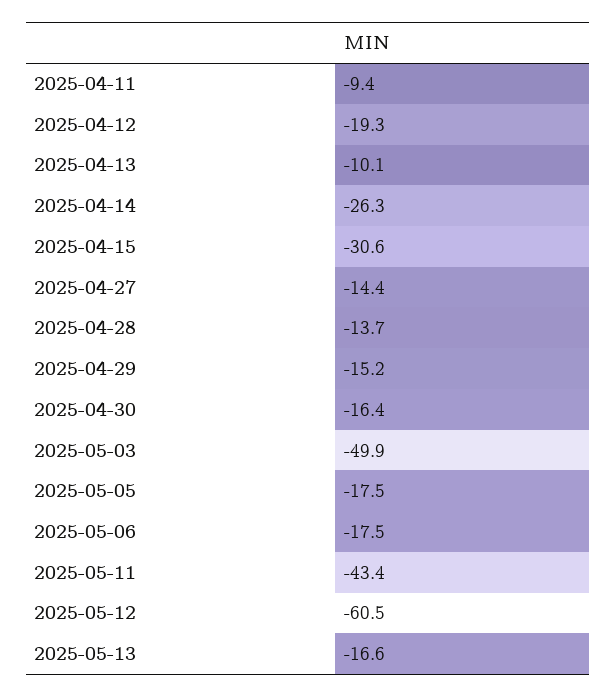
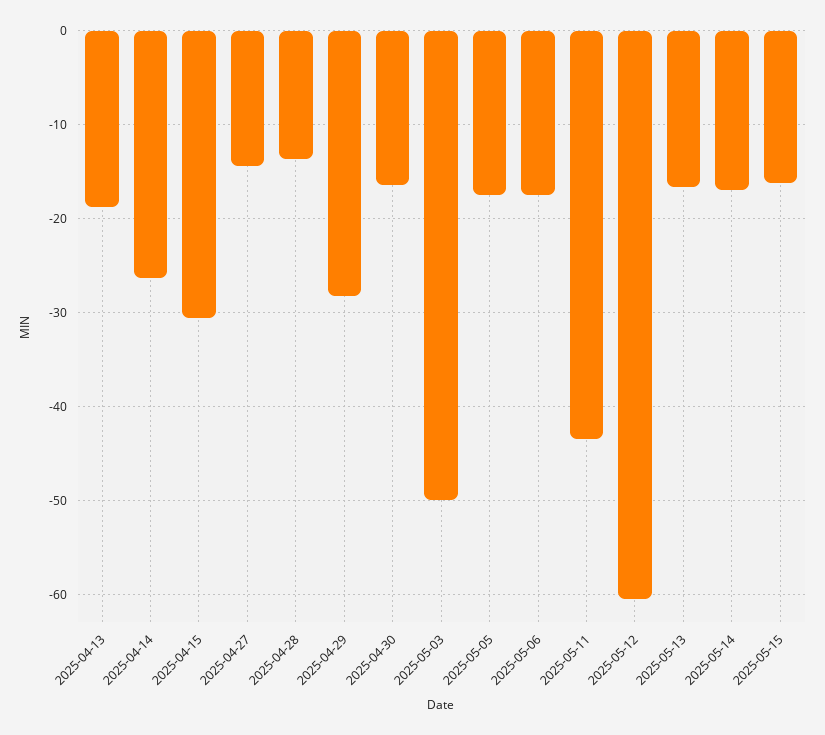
2025-04-11: -9.4 -> none
2025-04-12: -19.3 -> none
2025-04-13: -10.1 -> -19
2025-04-29: -15.2 -> -28
2025-05-14: none -> -17
2025-05-15: none -> -16

